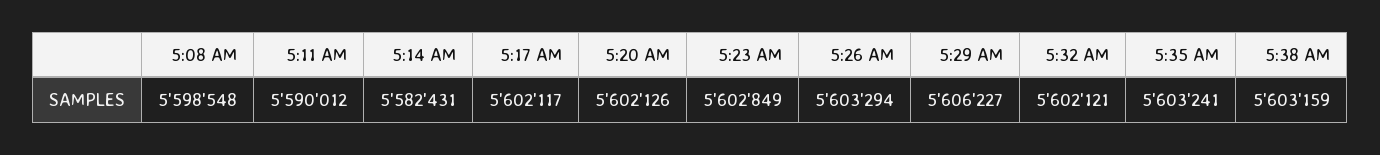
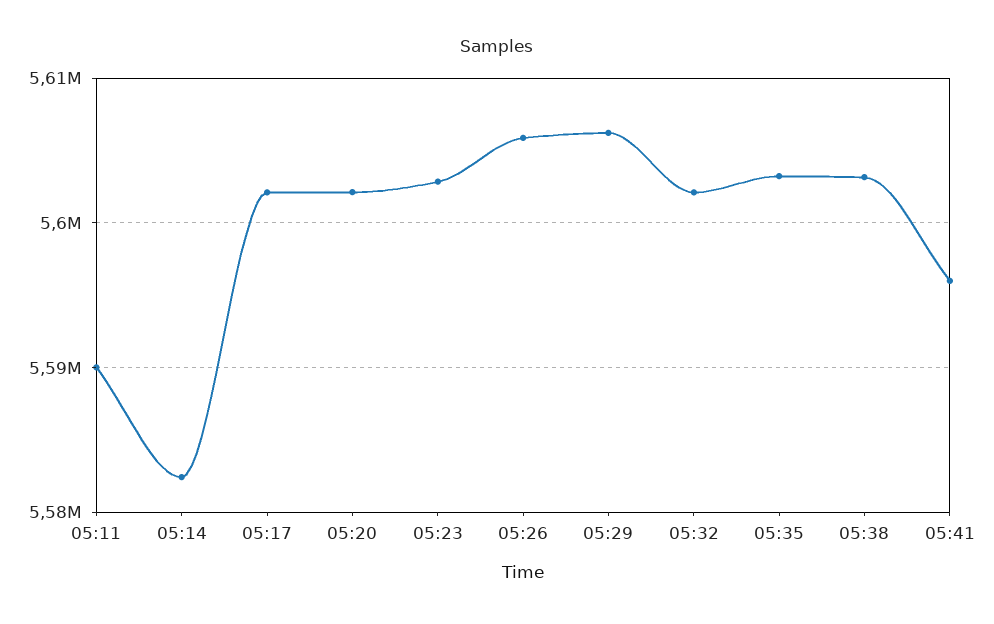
5:08 AM: 5598548 -> none
5:26 AM: 5603294 -> 5606000
05:41: none -> 5596000

